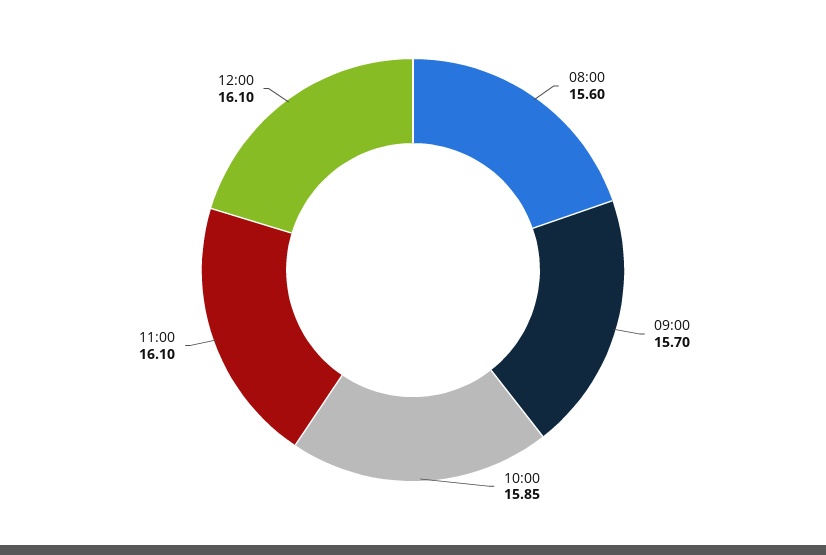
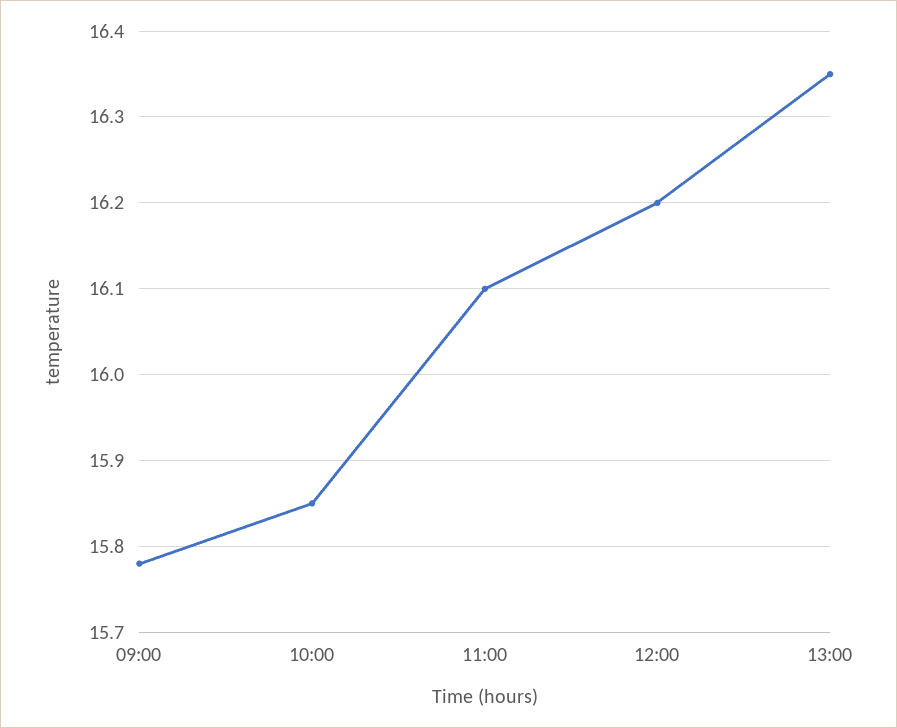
08:00: 15.6 -> none
09:00: 15.7 -> 15.78
12:00: 16.1 -> 16.2
13:00: none -> 16.35

